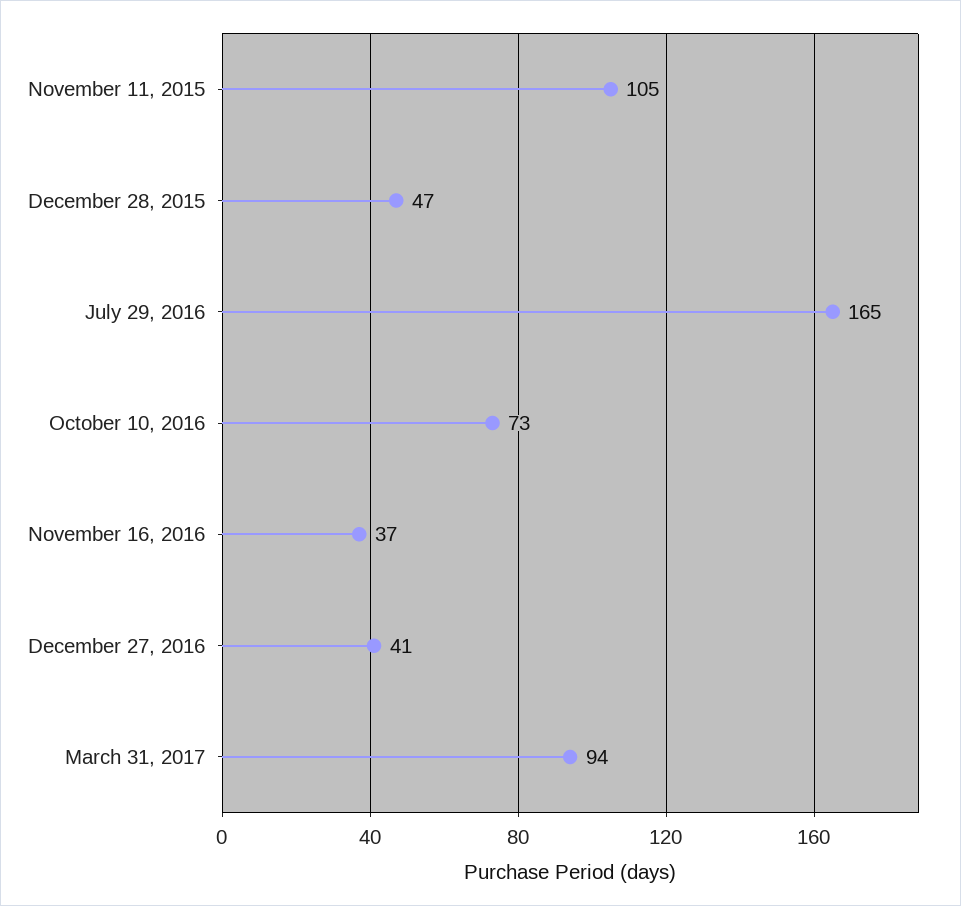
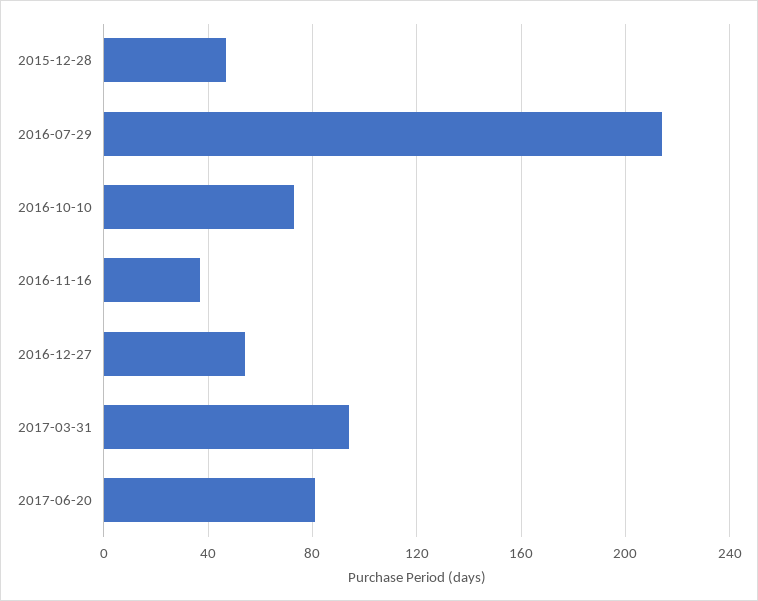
November 11, 2015: 105 -> none
July 29, 2016: 165 -> 215
December 27, 2016: 41 -> 55
2017-06-20: none -> 80

